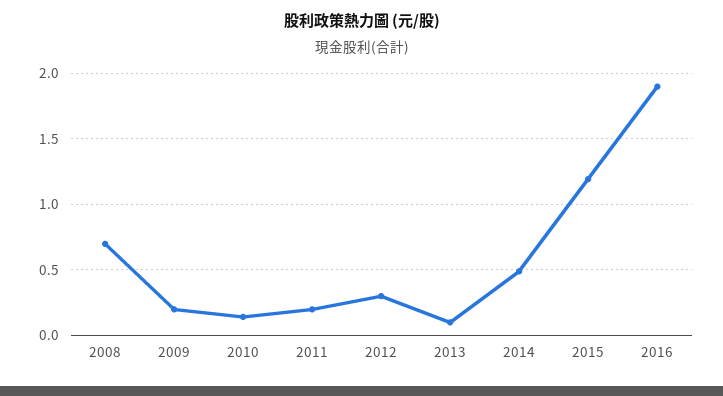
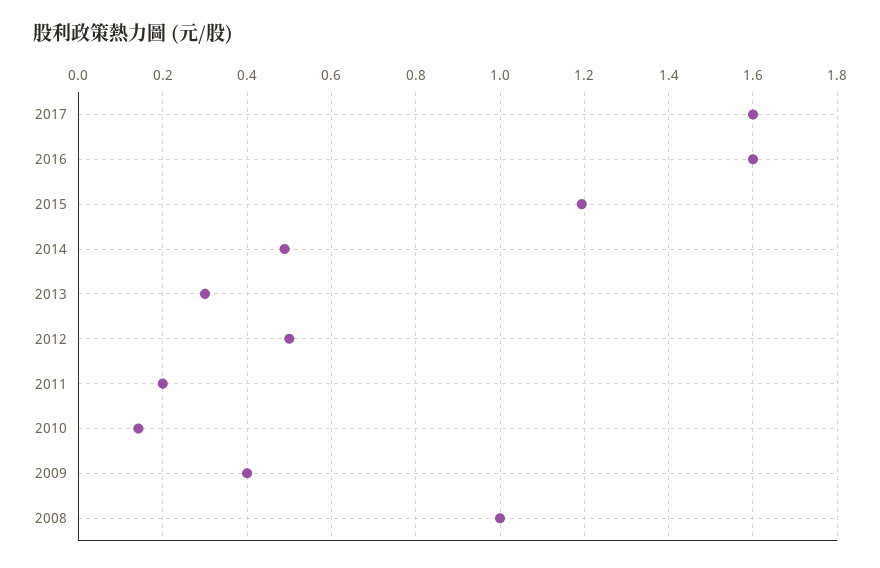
2008: 0.7 -> 1
2009: 0.2 -> 0.4
2012: 0.3 -> 0.5
2013: 0.1 -> 0.3
2016: 1.9 -> 1.6
2017: none -> 1.6

